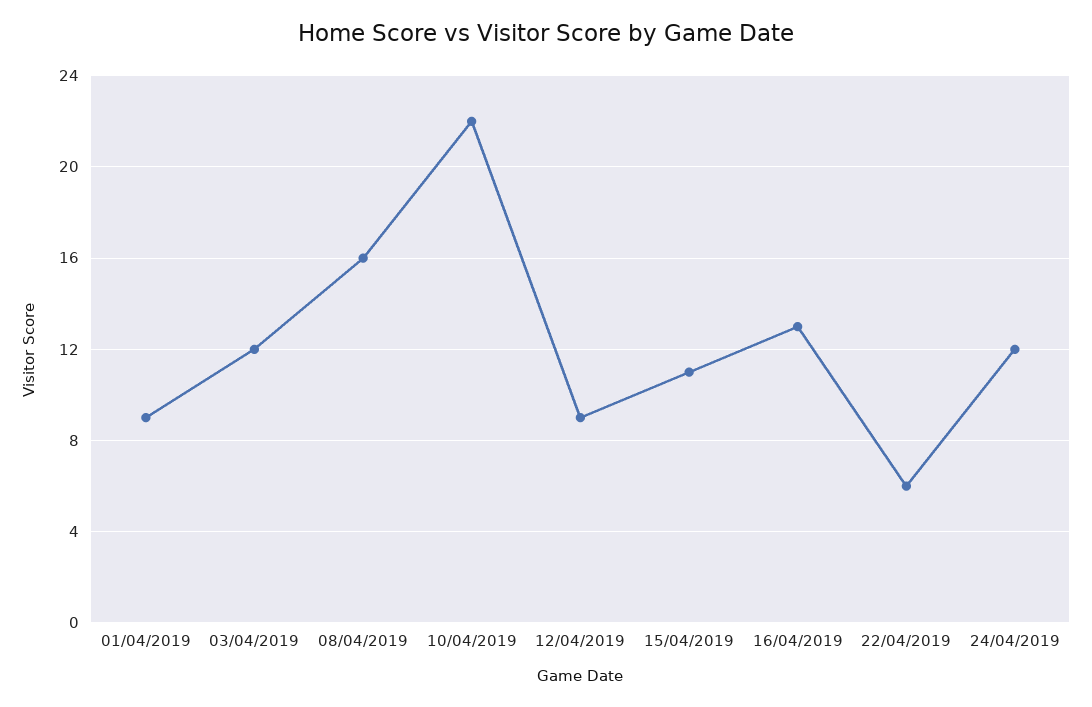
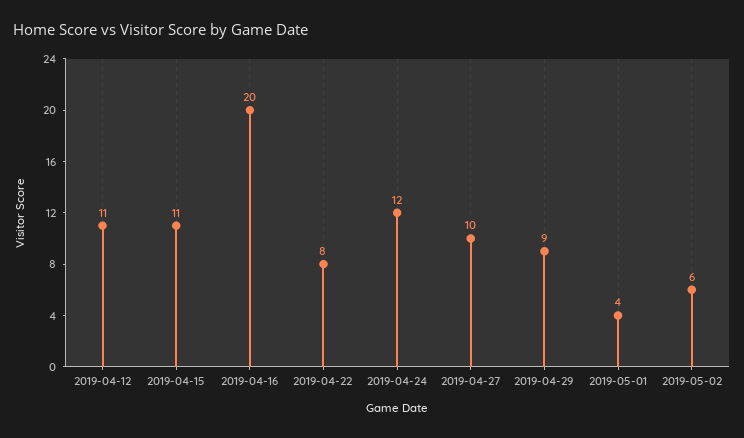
01/04/2019: 9 -> none
03/04/2019: 12 -> none
08/04/2019: 16 -> none
10/04/2019: 22 -> none
12/04/2019: 9 -> 11
16/04/2019: 13 -> 20
22/04/2019: 6 -> 8
2019-04-27: none -> 10
2019-04-29: none -> 9
2019-05-01: none -> 4
2019-05-02: none -> 6

